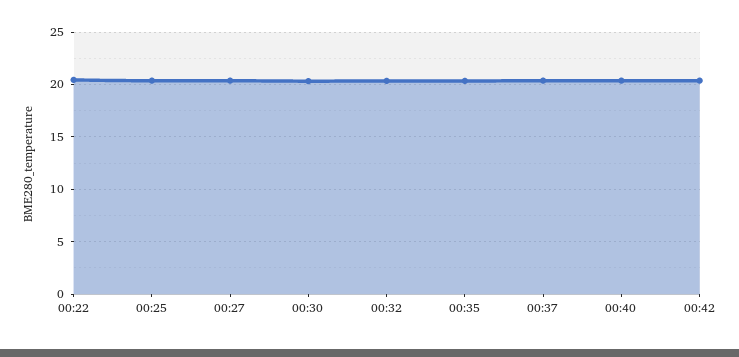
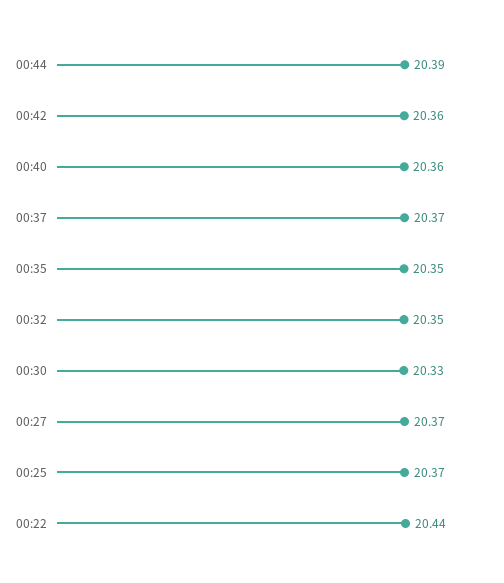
00:44: none -> 20.39

